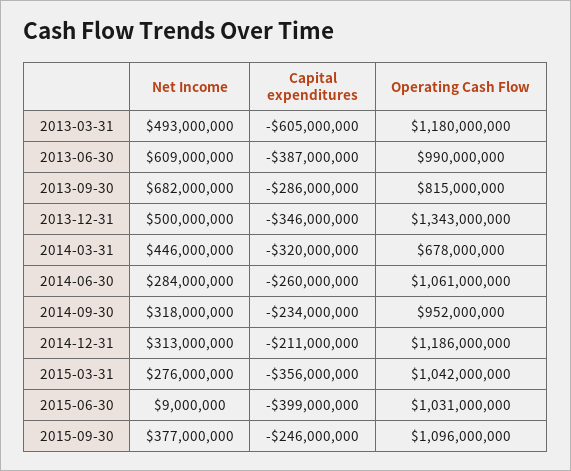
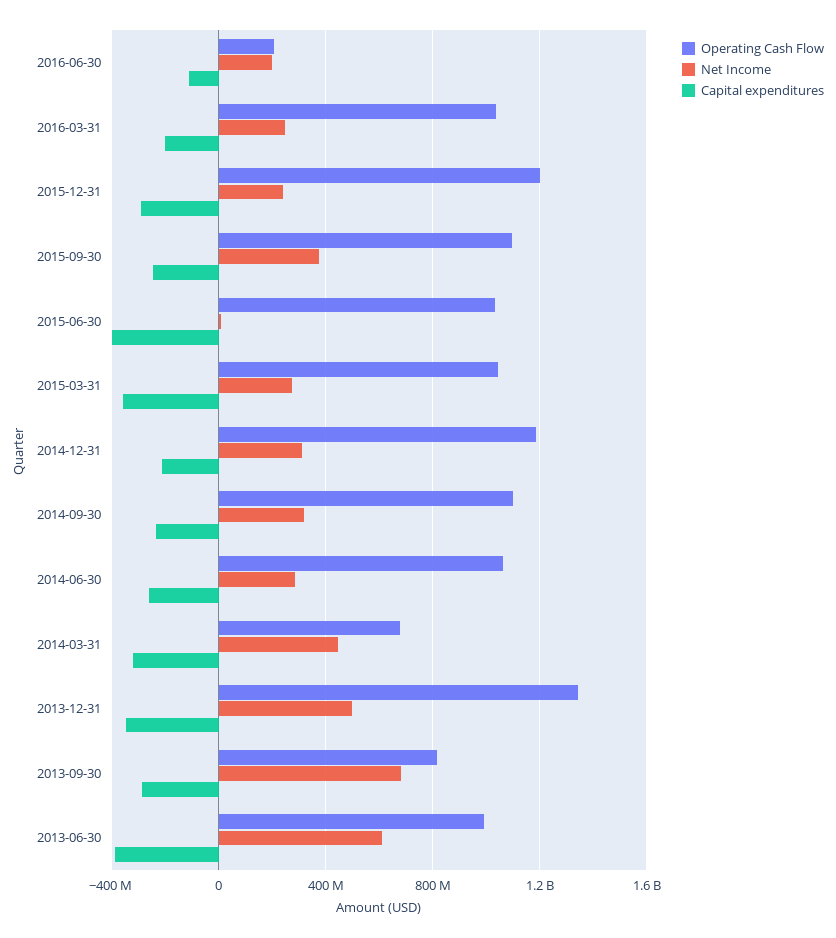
Net Income, 2013-03-31: 493000000 -> none
Capital expenditures, 2013-03-31: -605000000 -> none
Operating Cash Flow, 2013-03-31: 1180000000 -> none
Operating Cash Flow, 2014-09-30: 952000000 -> 1100000000
Operating Cash Flow, 2016-06-30: none -> 200000000
Net Income, 2016-06-30: none -> 200000000
Capital expenditures, 2016-06-30: none -> -100000000
Operating Cash Flow, 2016-03-31: none -> 1050000000
Net Income, 2016-03-31: none -> 250000000
Capital expenditures, 2016-03-31: none -> -200000000
Operating Cash Flow, 2015-12-31: none -> 1200000000
Net Income, 2015-12-31: none -> 250000000
Capital expenditures, 2015-12-31: none -> -300000000

